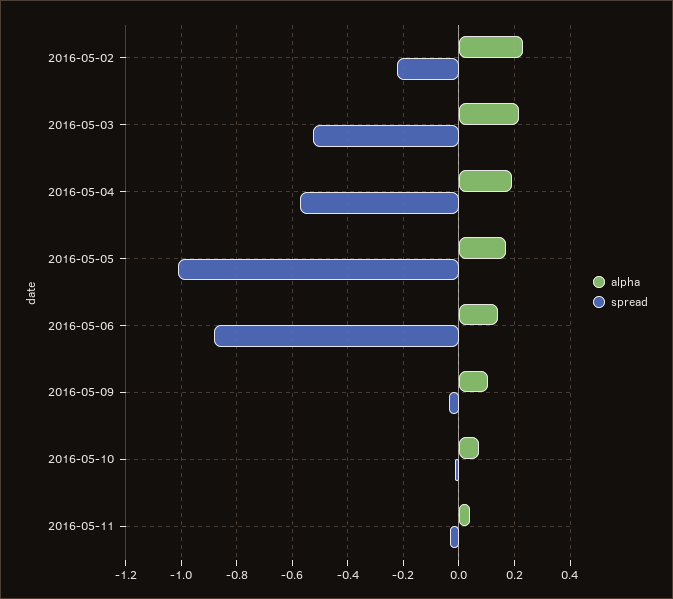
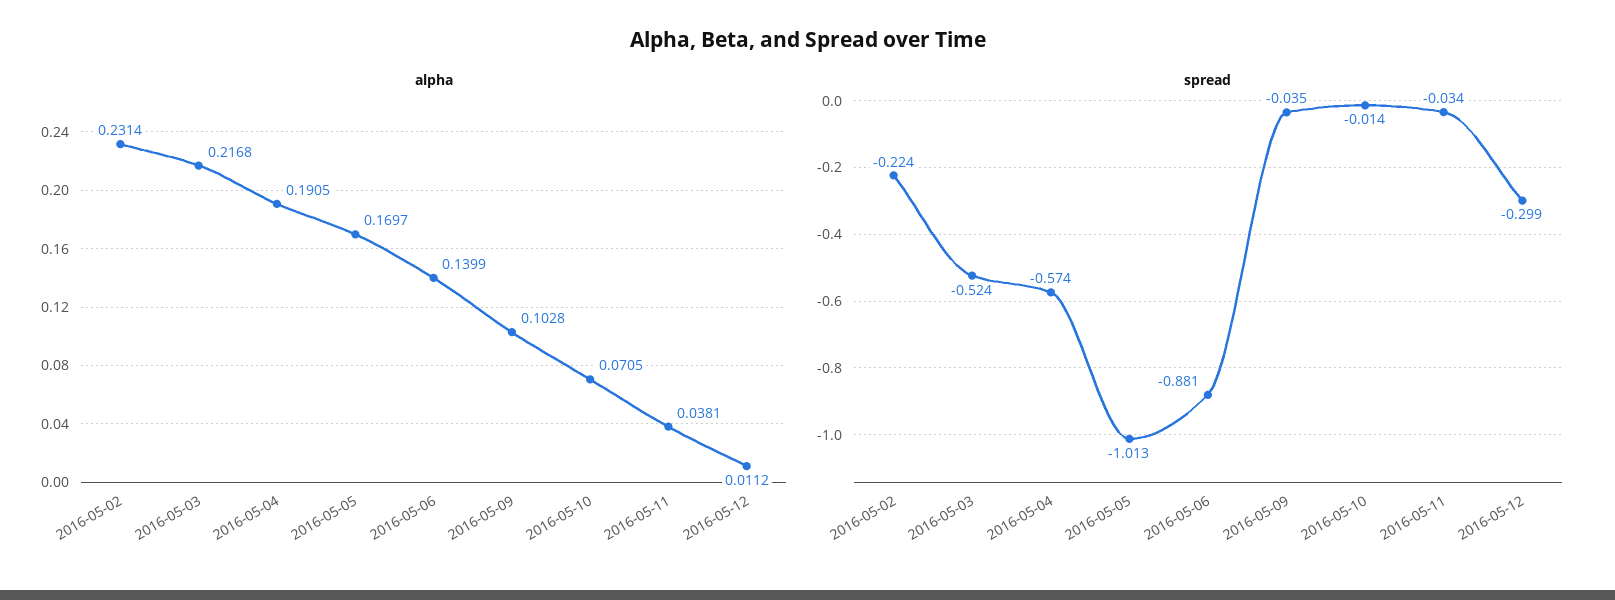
alpha, 2016-05-12: none -> 0.0112
spread, 2016-05-12: none -> -0.299

